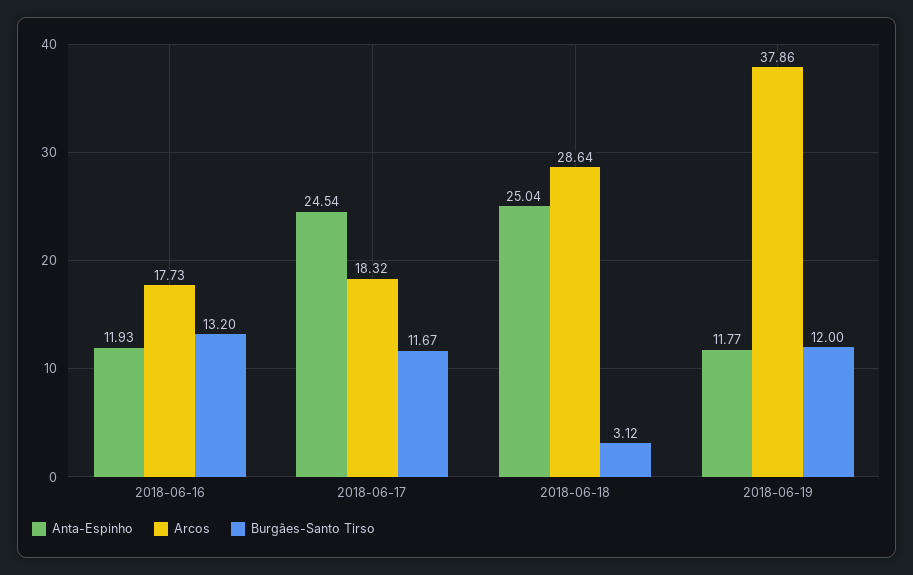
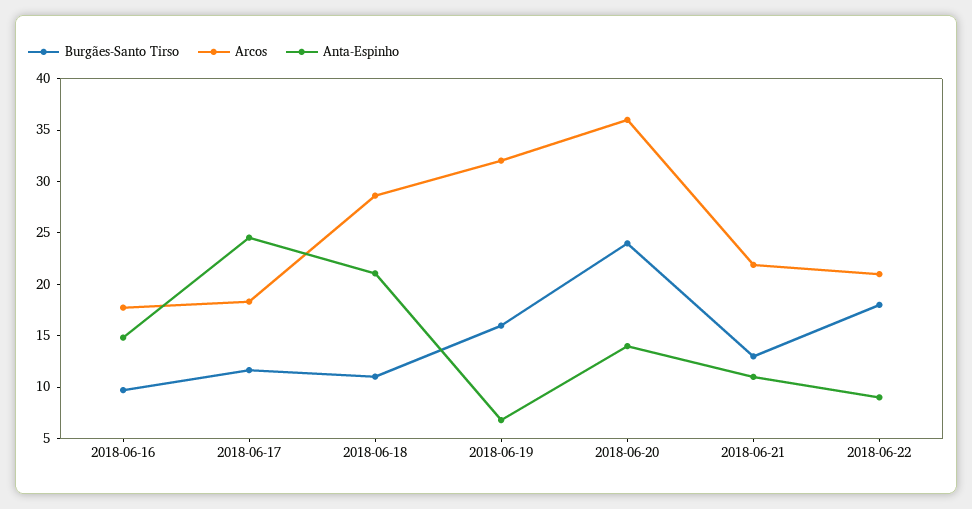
Anta-Espinho, 2018-06-16: 11.93 -> 15
Burgães-Santo Tirso, 2018-06-16: 13.2 -> 10
Anta-Espinho, 2018-06-18: 25.04 -> 21
Burgães-Santo Tirso, 2018-06-18: 3.12 -> 11
Anta-Espinho, 2018-06-19: 11.77 -> 7
Arcos, 2018-06-19: 37.86 -> 32
Burgães-Santo Tirso, 2018-06-19: 12 -> 16
Burgães-Santo Tirso, 2018-06-20: none -> 24
Arcos, 2018-06-20: none -> 36
Anta-Espinho, 2018-06-20: none -> 14
Burgães-Santo Tirso, 2018-06-21: none -> 13
Arcos, 2018-06-21: none -> 22
Anta-Espinho, 2018-06-21: none -> 11
Burgães-Santo Tirso, 2018-06-22: none -> 18
Arcos, 2018-06-22: none -> 21
Anta-Espinho, 2018-06-22: none -> 9

